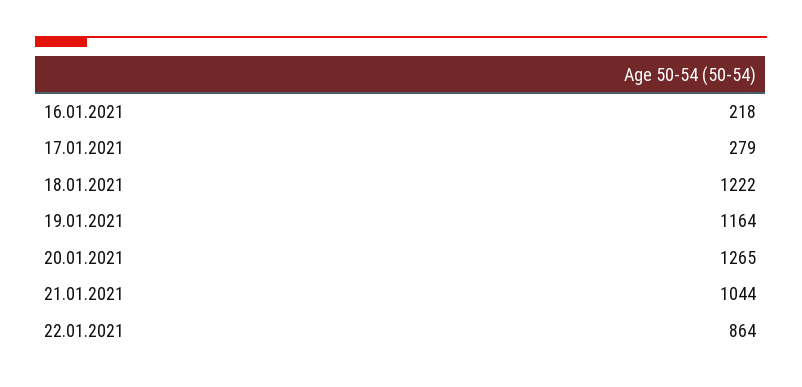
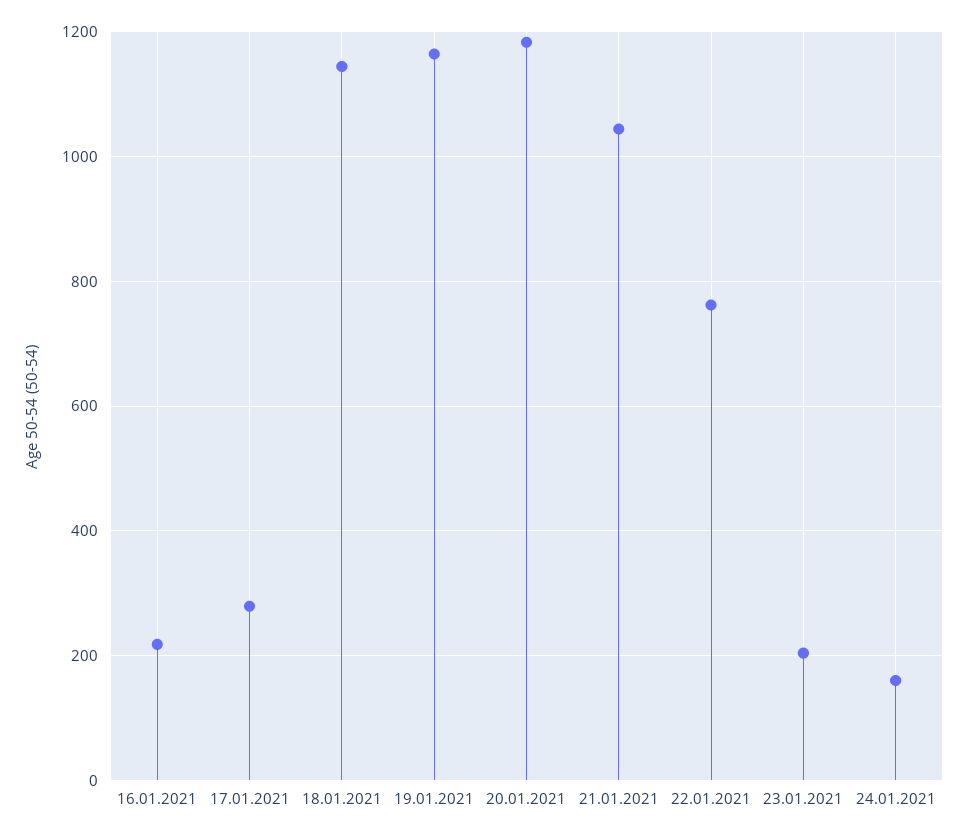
18.01.2021: 1222 -> 1140
20.01.2021: 1265 -> 1180
22.01.2021: 864 -> 760
23.01.2021: none -> 200
24.01.2021: none -> 160

